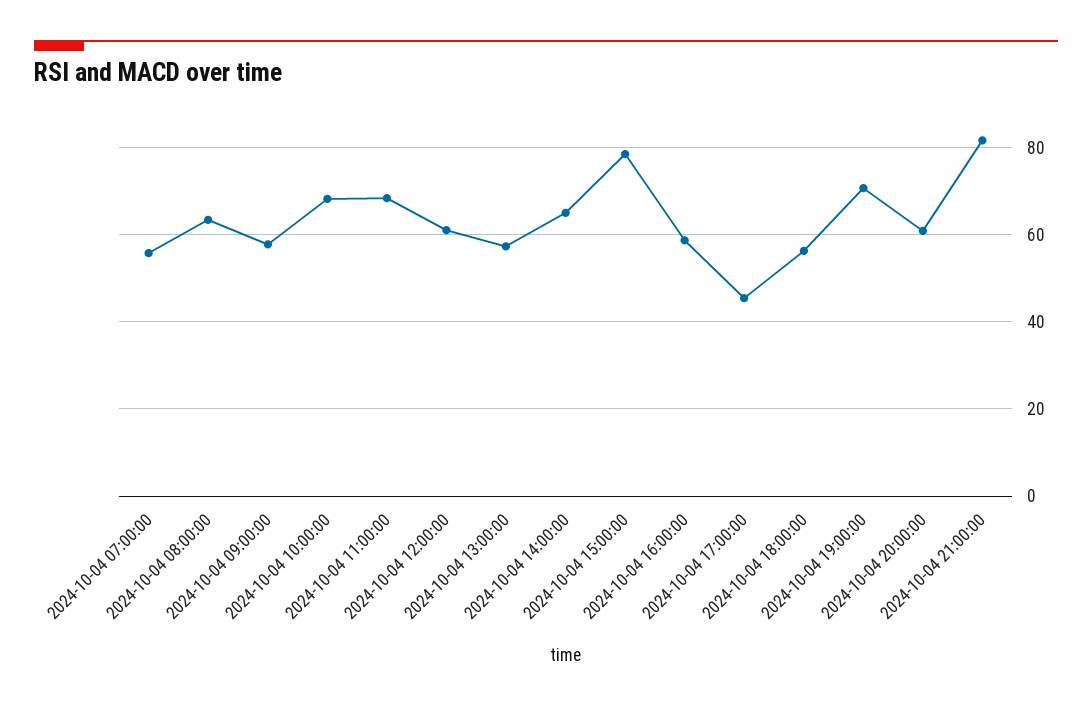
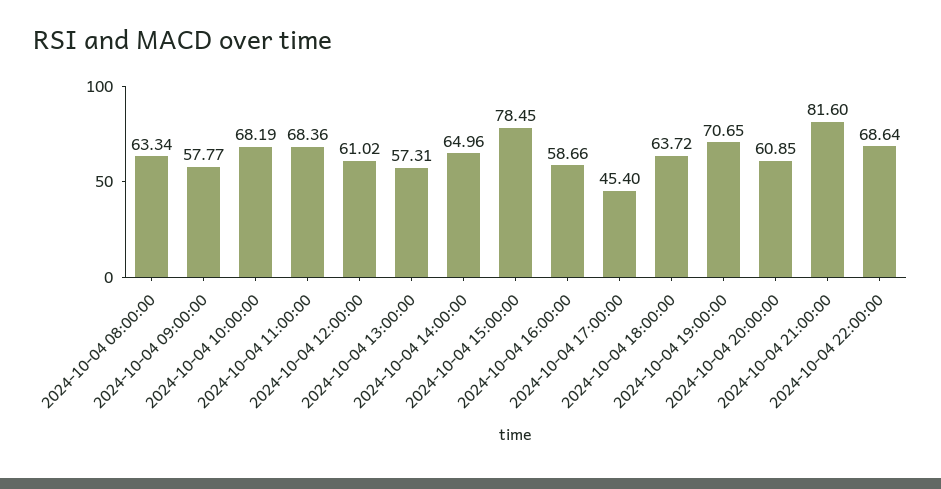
2024-10-04 07:00:00: 56 -> none
2024-10-04 18:00:00: 56 -> 63.72
2024-10-04 22:00:00: none -> 68.64

